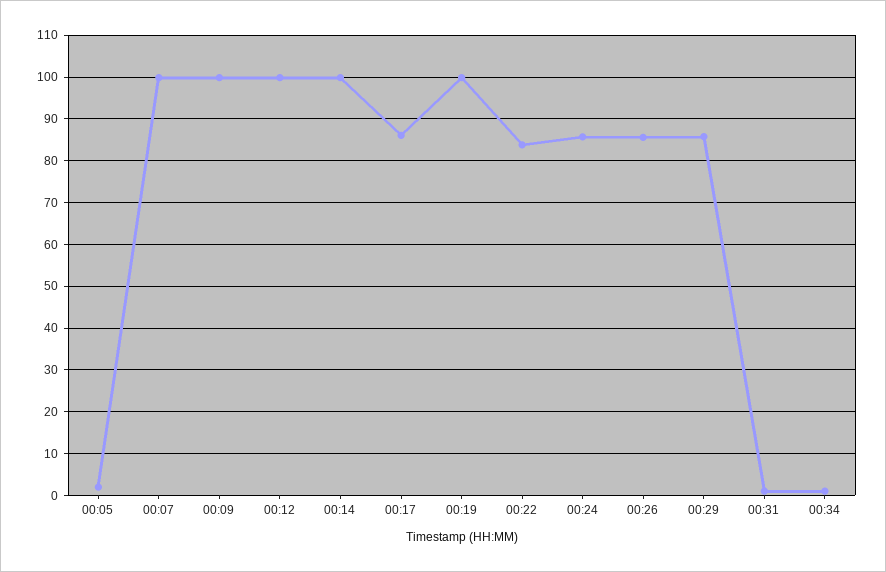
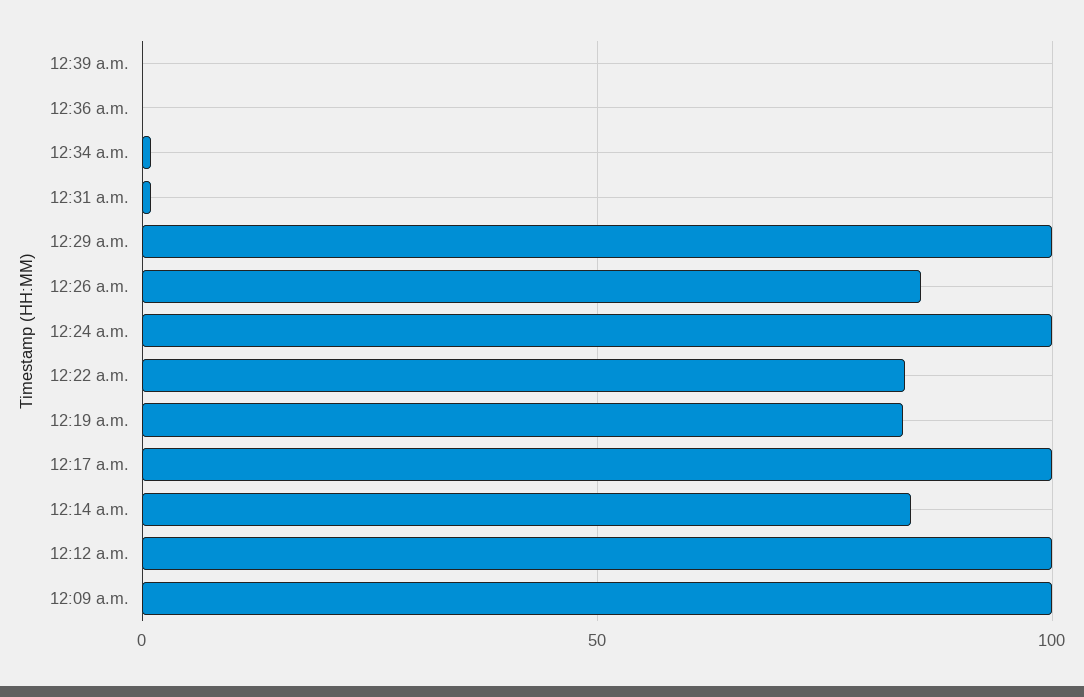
00:05: 2 -> none
00:07: 100 -> none
00:14: 100 -> 85
00:17: 86 -> 100
00:19: 100 -> 85
00:24: 86 -> 100
00:29: 86 -> 100
12:39 a.m.: none -> 0
12:36 a.m.: none -> 0

